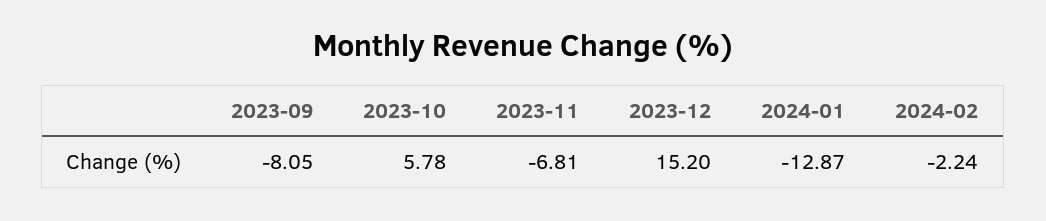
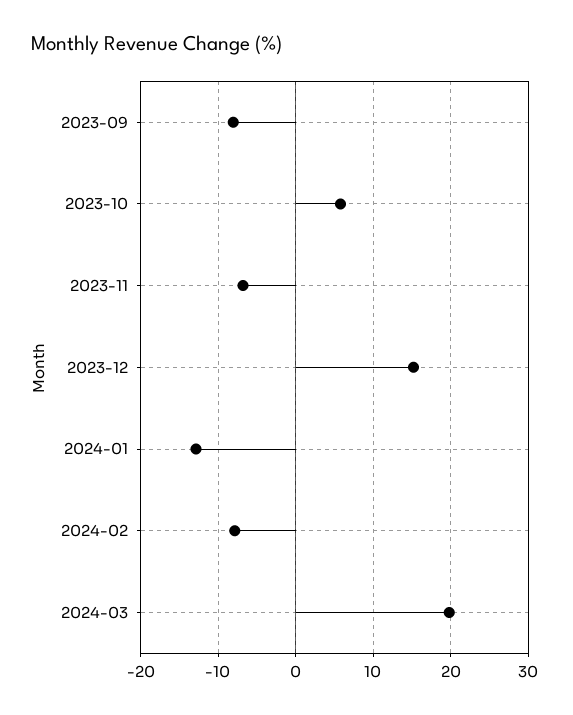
2024-02: -2.24 -> -8
2024-03: none -> 20

